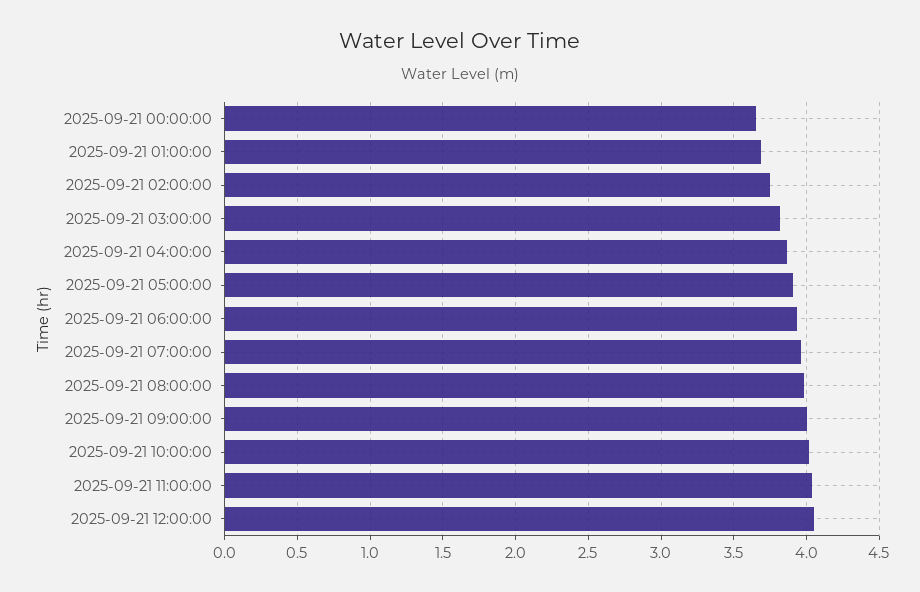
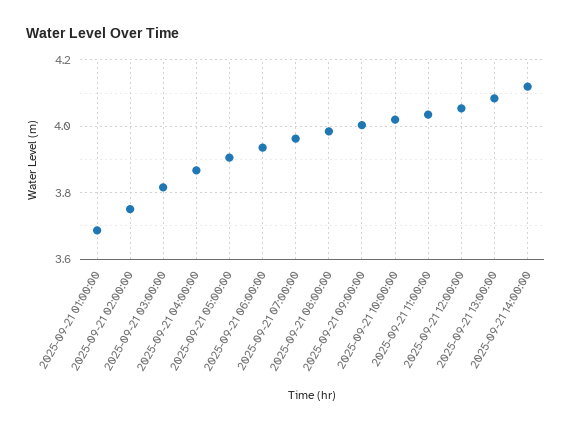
2025-09-21 00:00:00: 3.65 -> none
2025-09-21 13:00:00: none -> 4.08
2025-09-21 14:00:00: none -> 4.12

